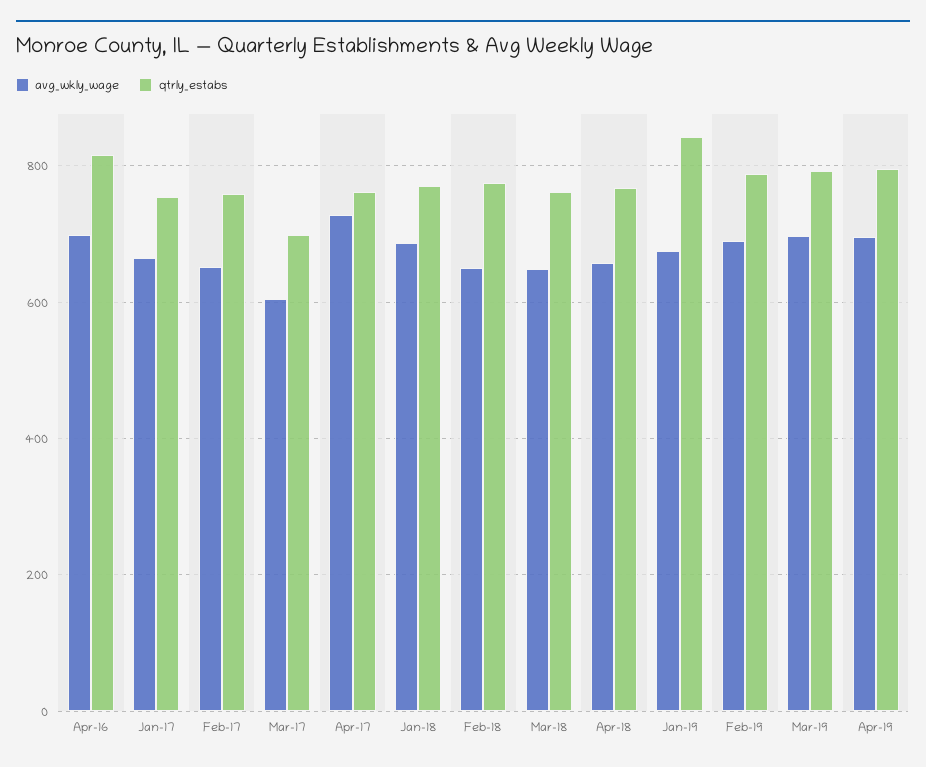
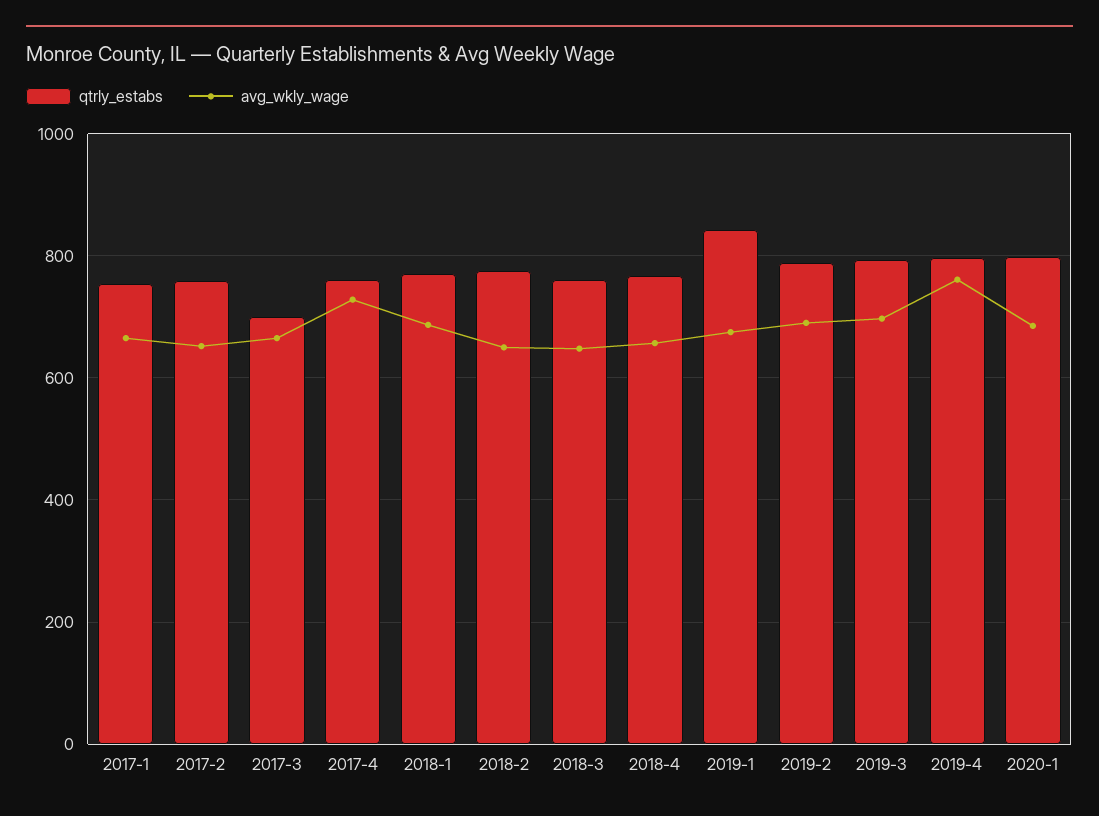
avg_wkly_wage, Apr-16: 700 -> none
qtrly_estabs, Apr-16: 820 -> none
avg_wkly_wage, Mar-17: 600 -> 660
avg_wkly_wage, Apr-19: 700 -> 760
qtrly_estabs, 2020-1: none -> 800
avg_wkly_wage, 2020-1: none -> 680

